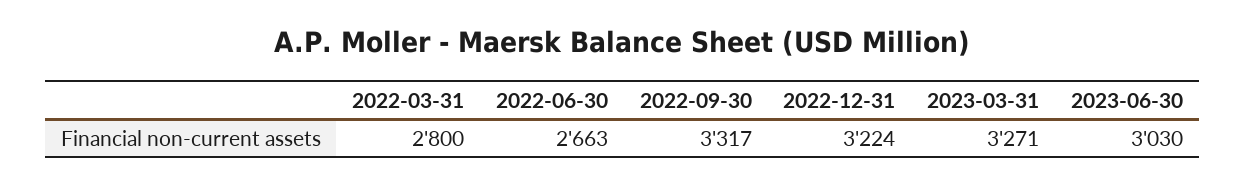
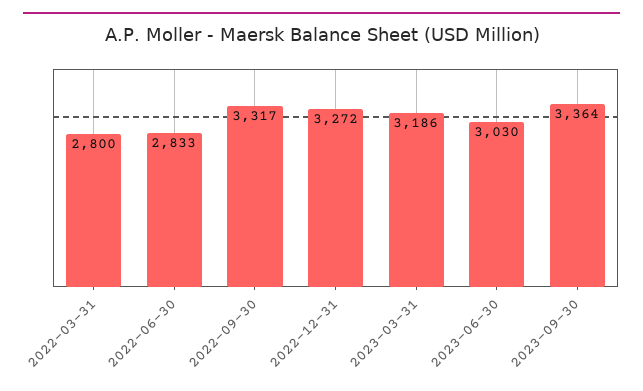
2022-06-30: 2663 -> 2833
2022-12-31: 3224 -> 3272
2023-03-31: 3271 -> 3186
2023-09-30: none -> 3364

